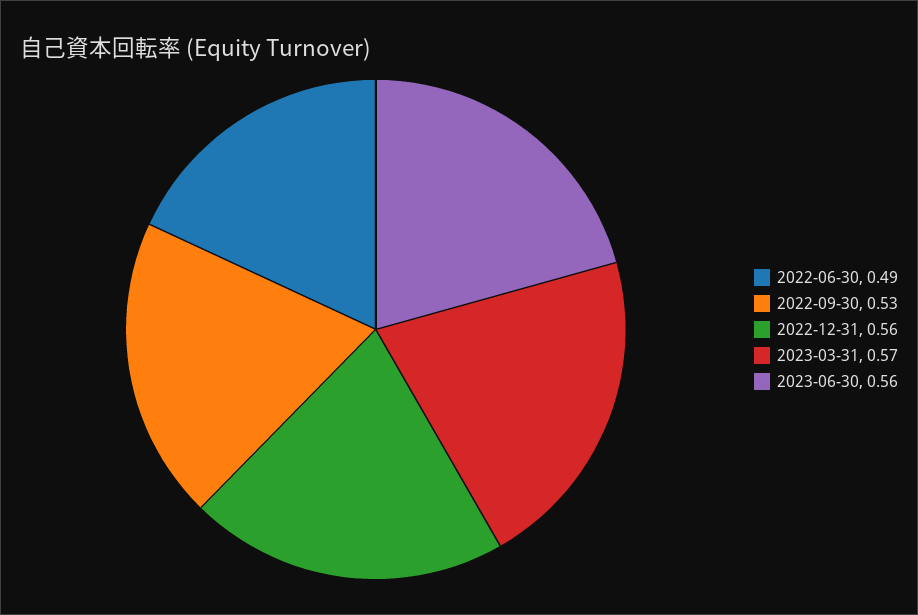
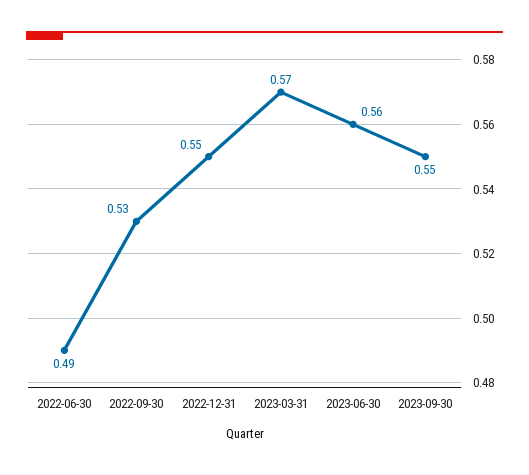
2022-12-31: 0.56 -> 0.55
2023-09-30: none -> 0.55

